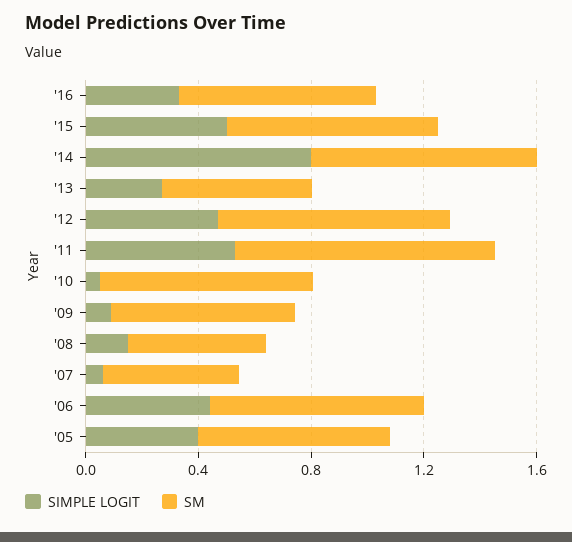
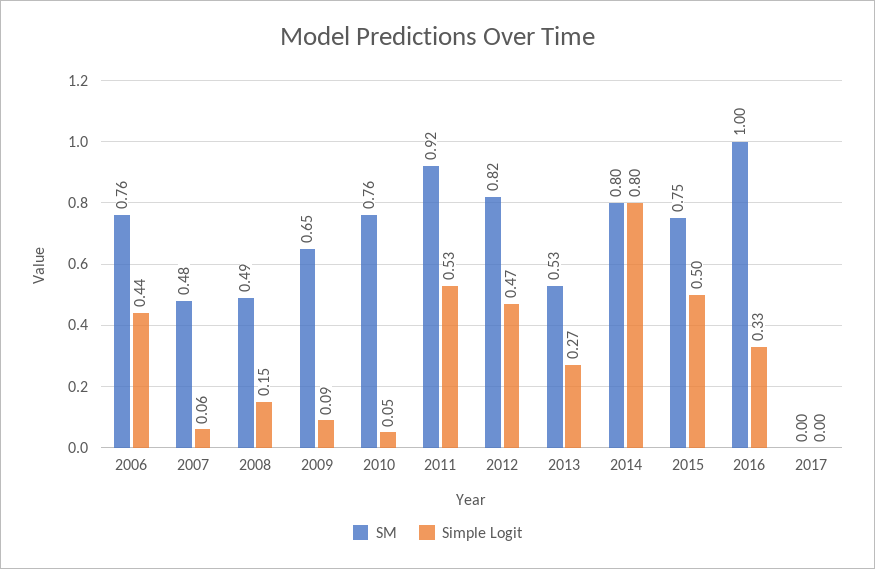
SM, '16: 0.7 -> 1
SIMPLE LOGIT, '05: 0.4 -> none
SM, '05: 0.7 -> none
SM, 2017: none -> 0
SIMPLE LOGIT, 2017: none -> 0

